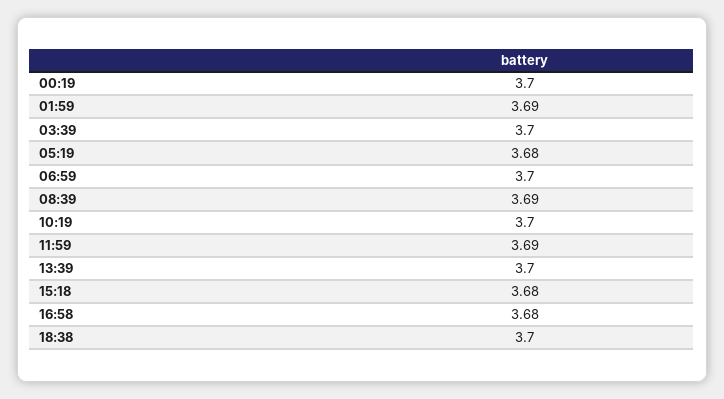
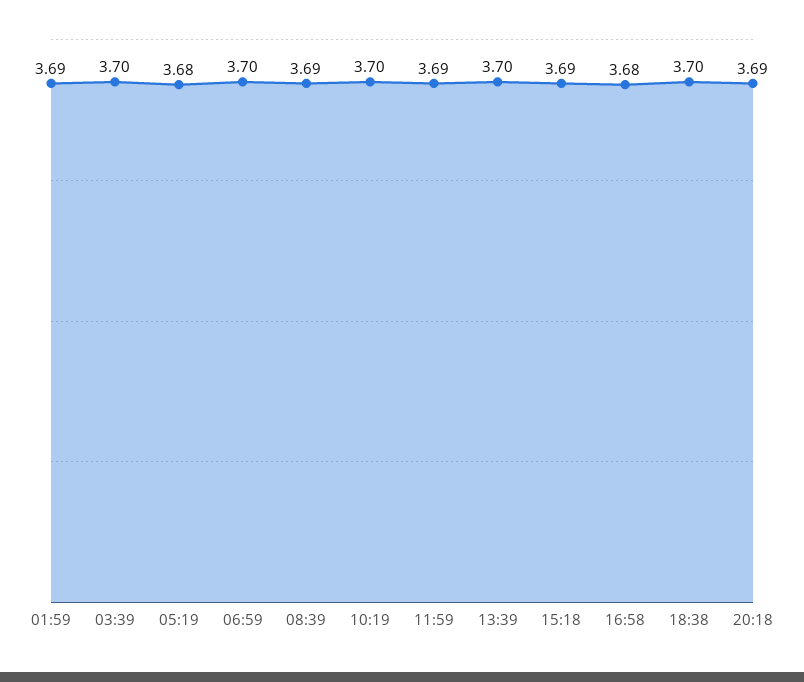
00:19: 3.7 -> none
15:18: 3.68 -> 3.69
20:18: none -> 3.69

